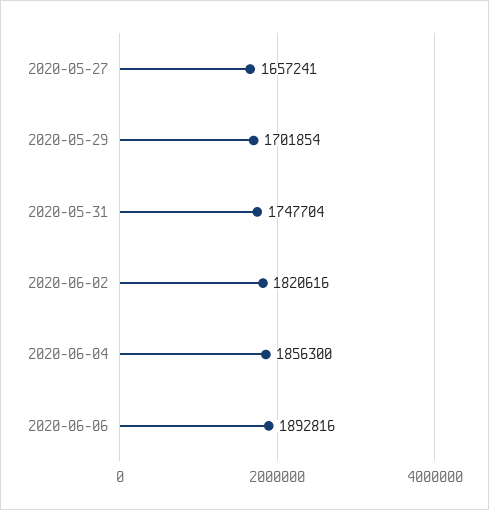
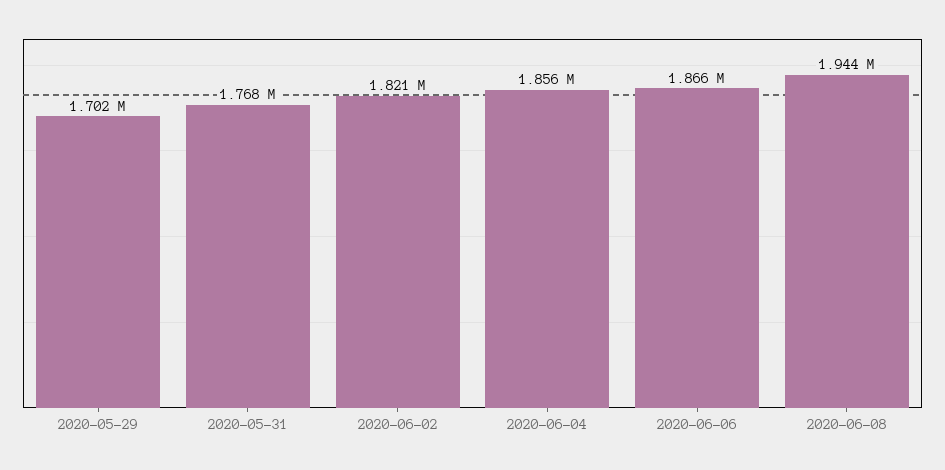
2020-05-27: 1657241 -> none
2020-05-31: 1747704 -> 1768000
2020-06-06: 1892816 -> 1866000
2020-06-08: none -> 1944000

